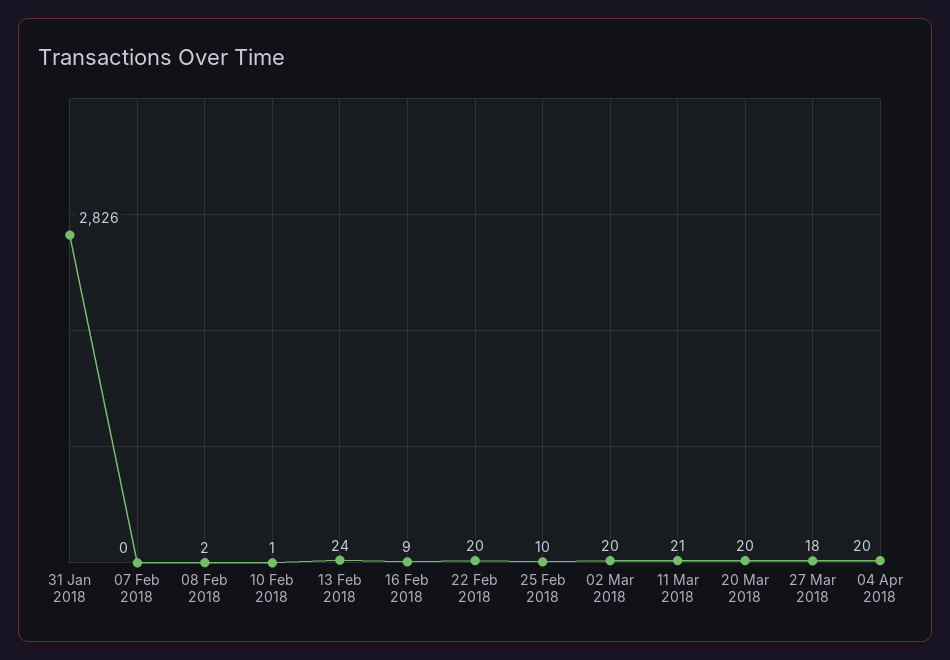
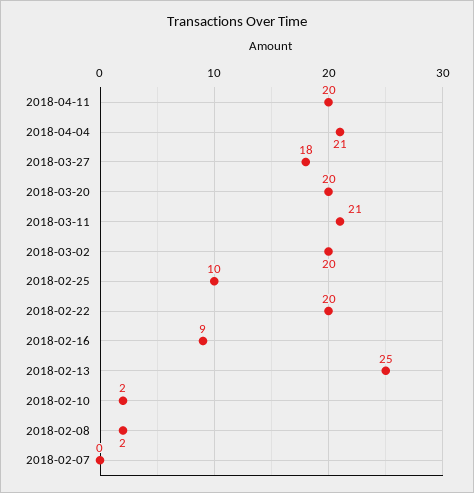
31 Jan 2018: 2826 -> none
10 Feb 2018: 1 -> 2
13 Feb 2018: 24 -> 25
04 Apr 2018: 20 -> 21
2018-04-11: none -> 20

